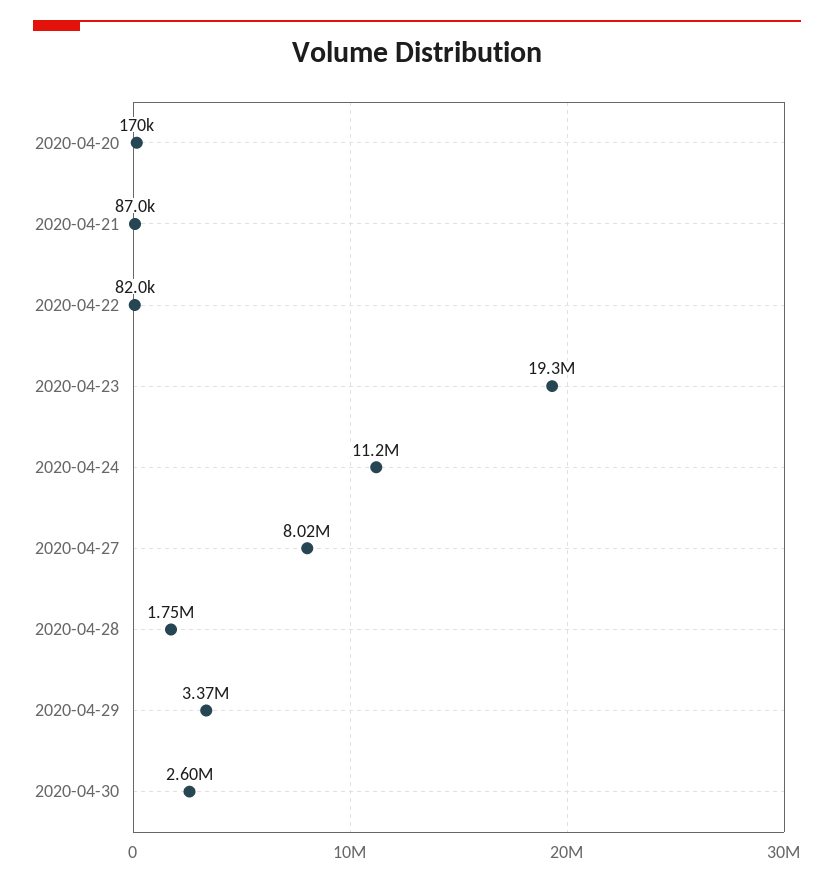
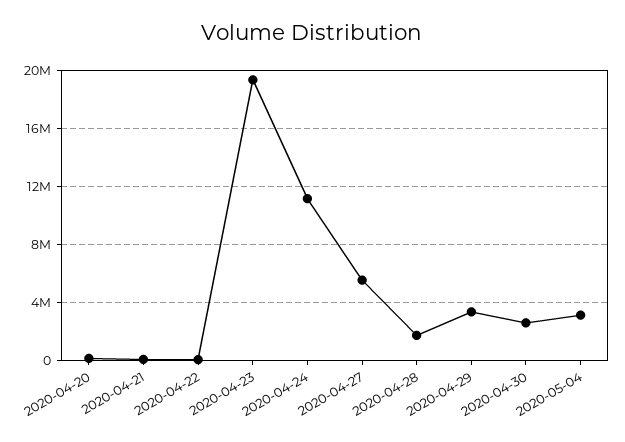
2020-04-27: 8020000 -> 5500000
2020-05-04: none -> 3000000

